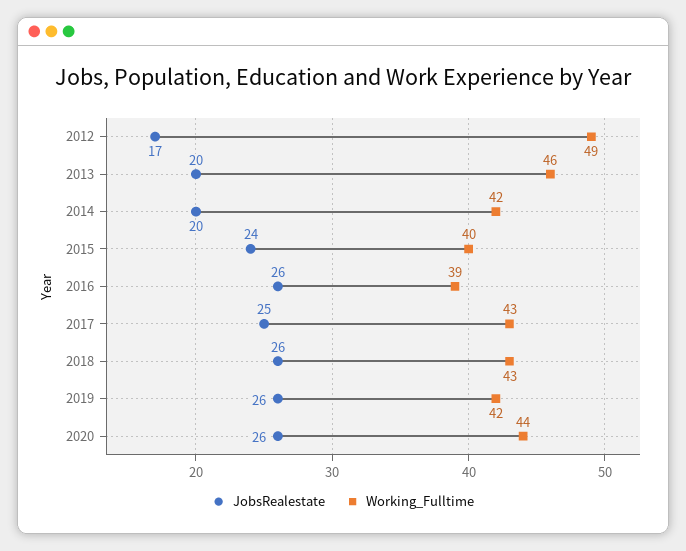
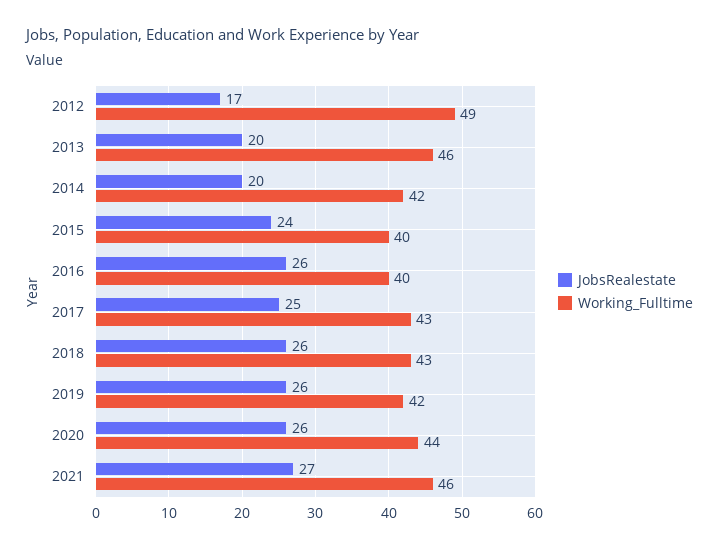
Working_Fulltime, 2016: 39 -> 40
JobsRealestate, 2021: none -> 27
Working_Fulltime, 2021: none -> 46

